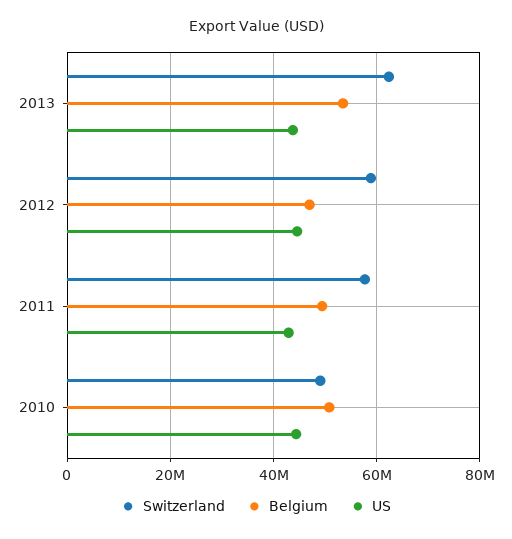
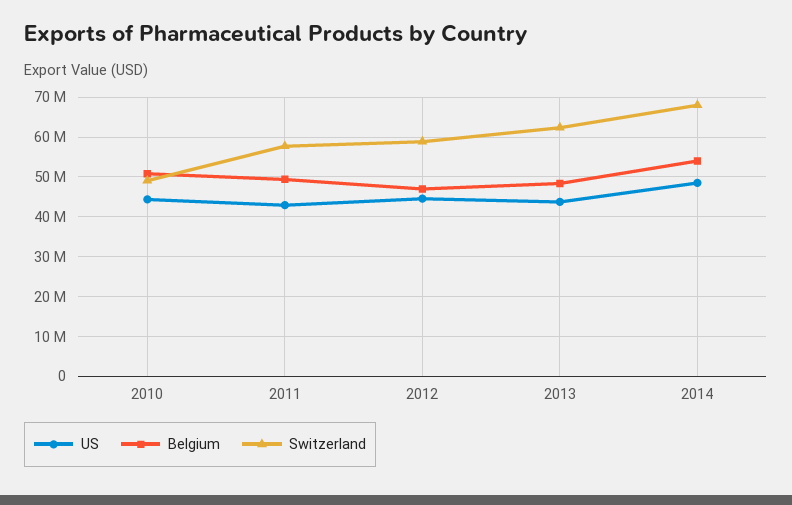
Belgium, 2013: 54000000 -> 48000000
US, 2014: none -> 48000000
Belgium, 2014: none -> 54000000
Switzerland, 2014: none -> 68000000

